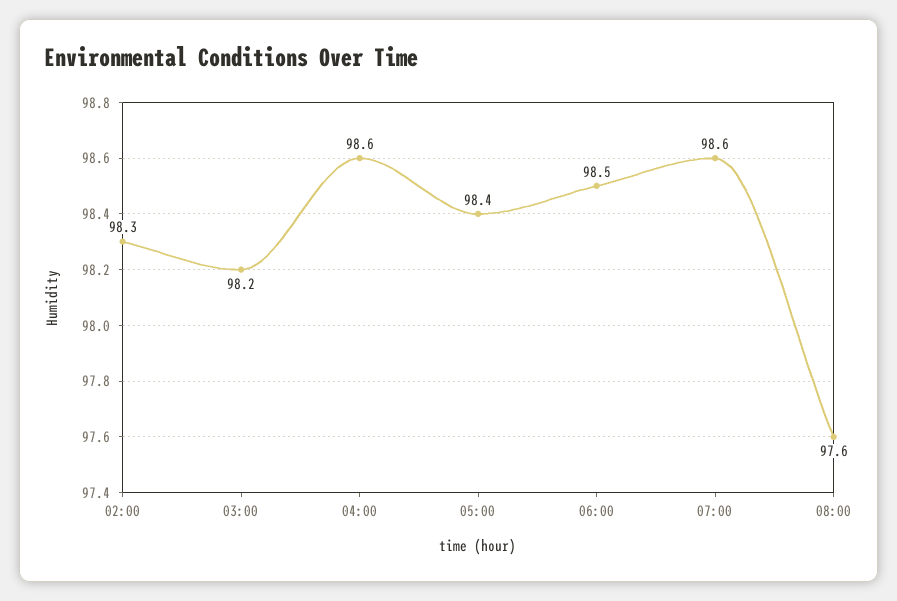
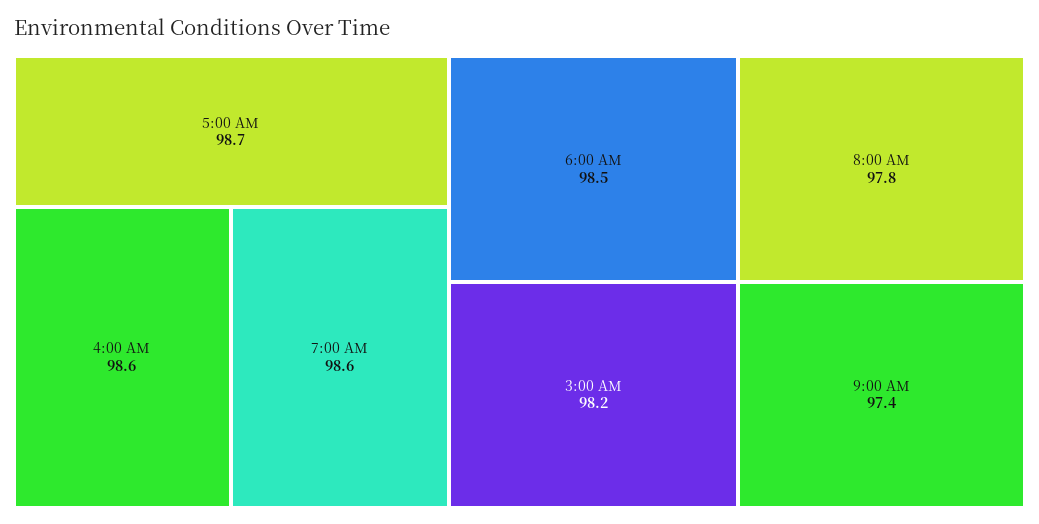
02:00: 98.3 -> none
05:00: 98.4 -> 98.7
08:00: 97.6 -> 97.8
9:00 AM: none -> 97.4

